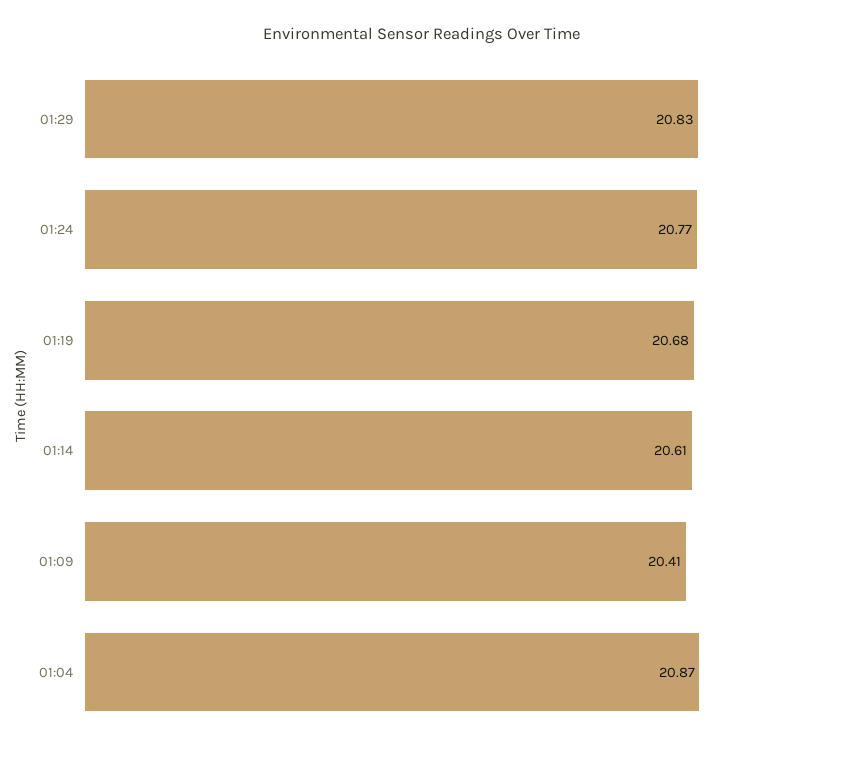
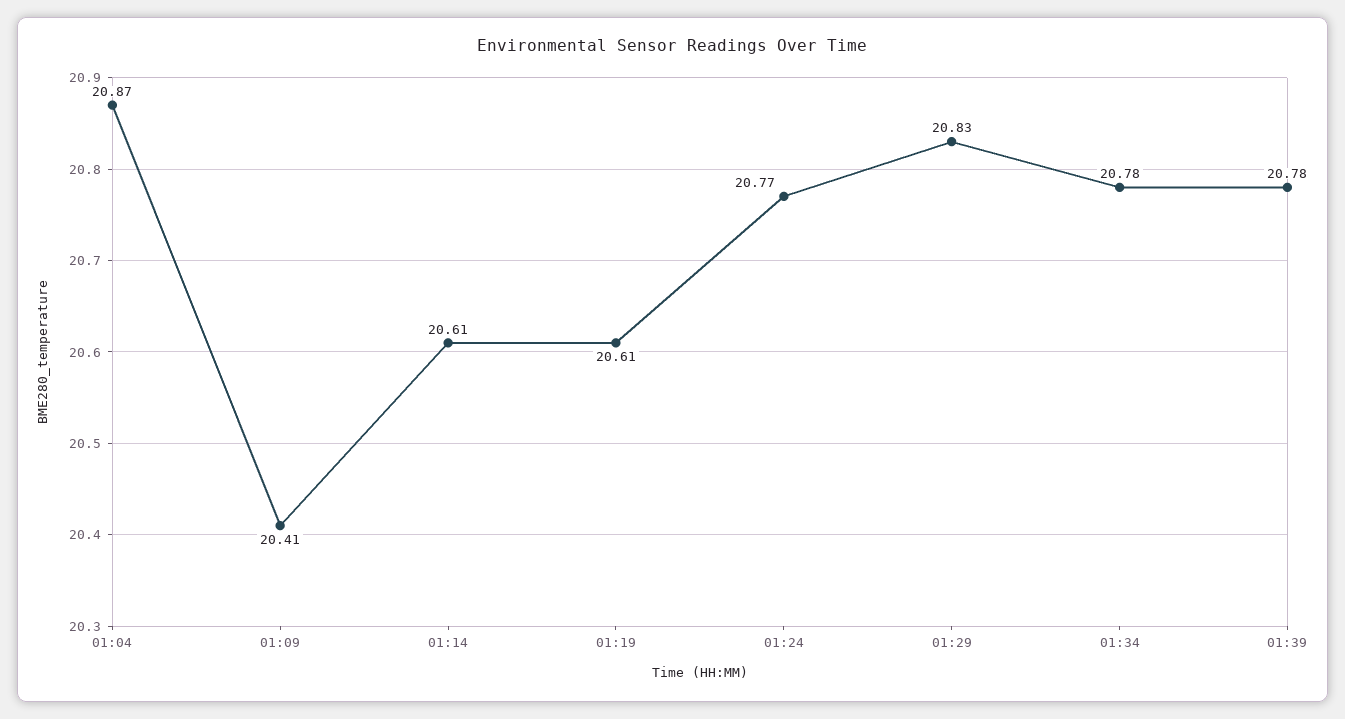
01:19: 20.68 -> 20.61
01:34: none -> 20.78
01:39: none -> 20.78

